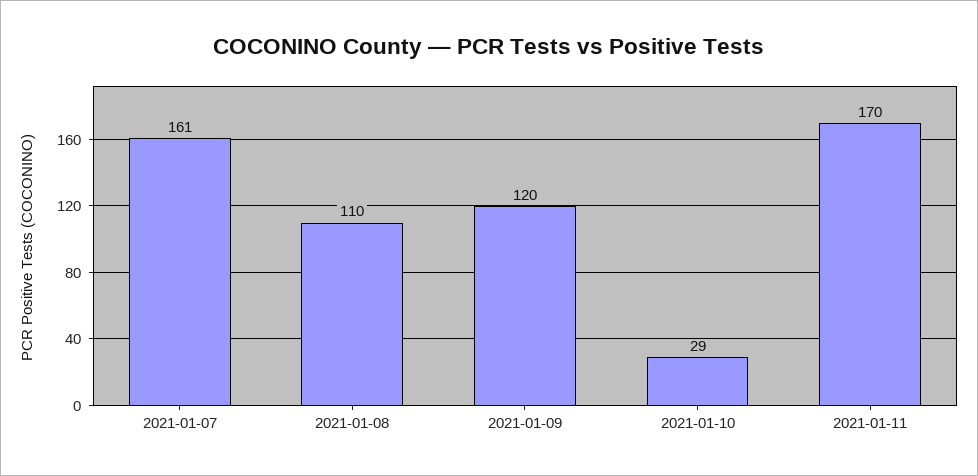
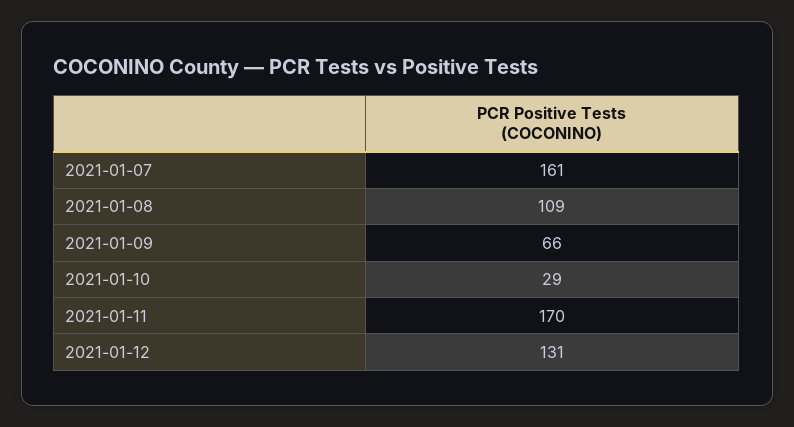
2021-01-08: 110 -> 109
2021-01-09: 120 -> 66
2021-01-12: none -> 131

